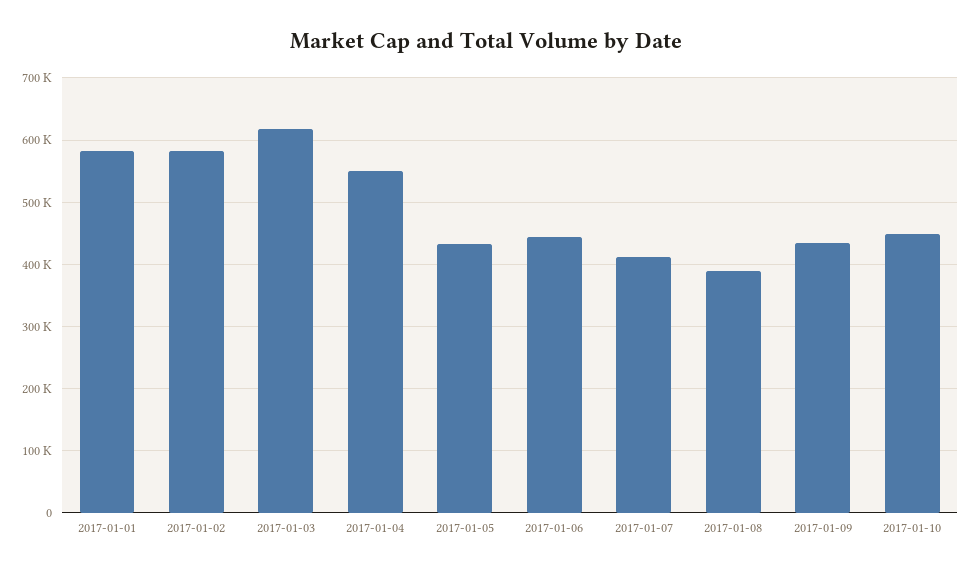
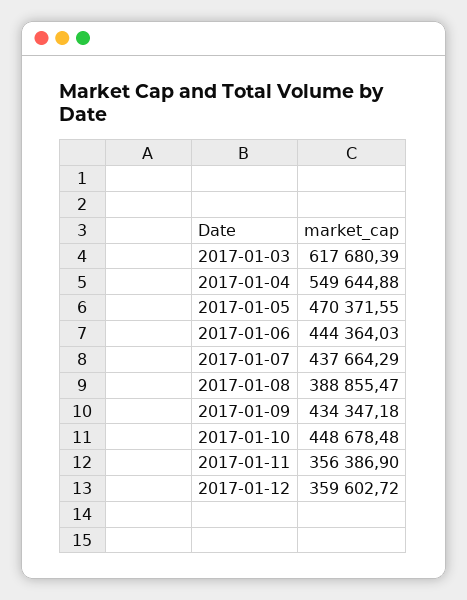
2017-01-01: 580000 -> none
2017-01-02: 580000 -> none
2017-01-05: 430000 -> 470371.55
2017-01-07: 410000 -> 437664.29
2017-01-11: none -> 356386.9
2017-01-12: none -> 359602.72

